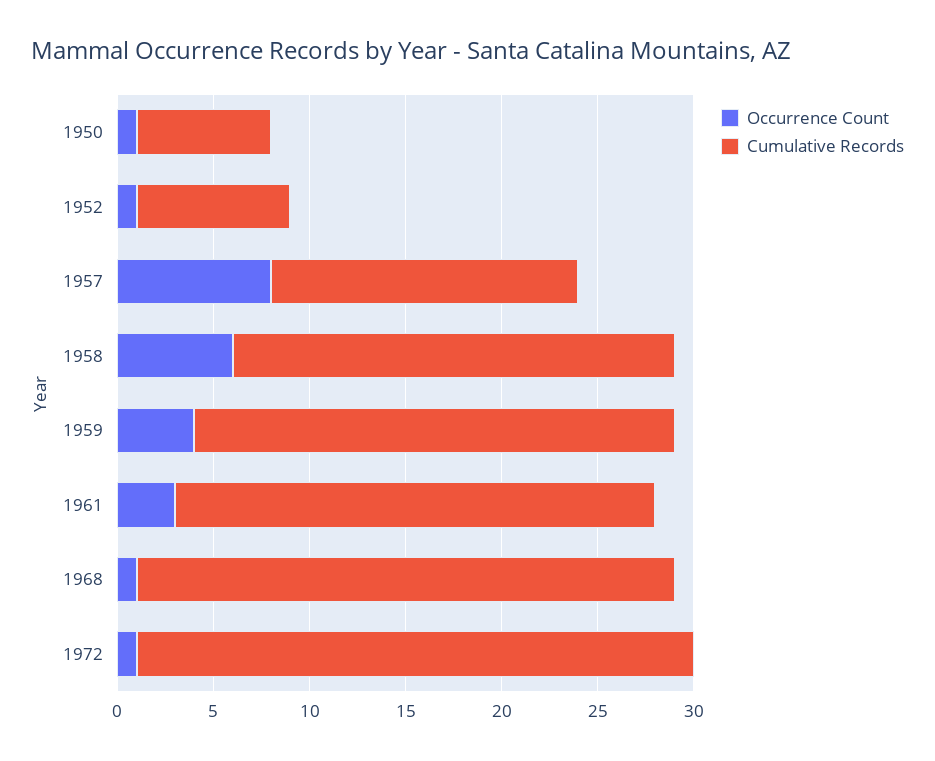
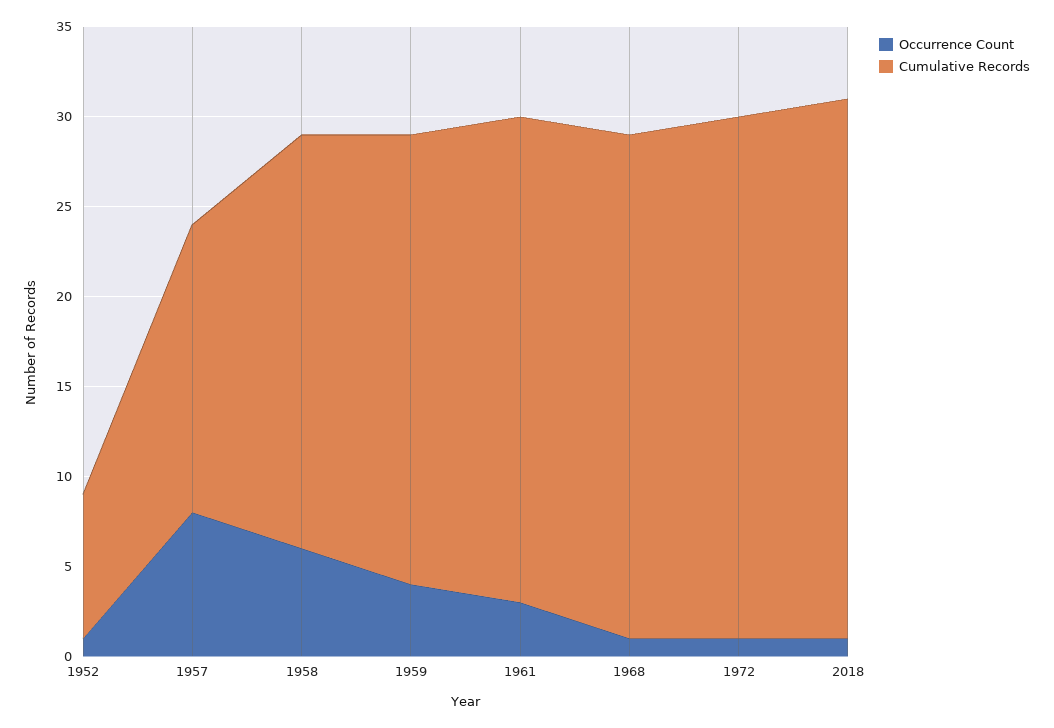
Occurrence Count, 1950: 1 -> none
Cumulative Records, 1950: 7 -> none
Cumulative Records, 1961: 25 -> 27
Occurrence Count, 2018: none -> 1
Cumulative Records, 2018: none -> 30

